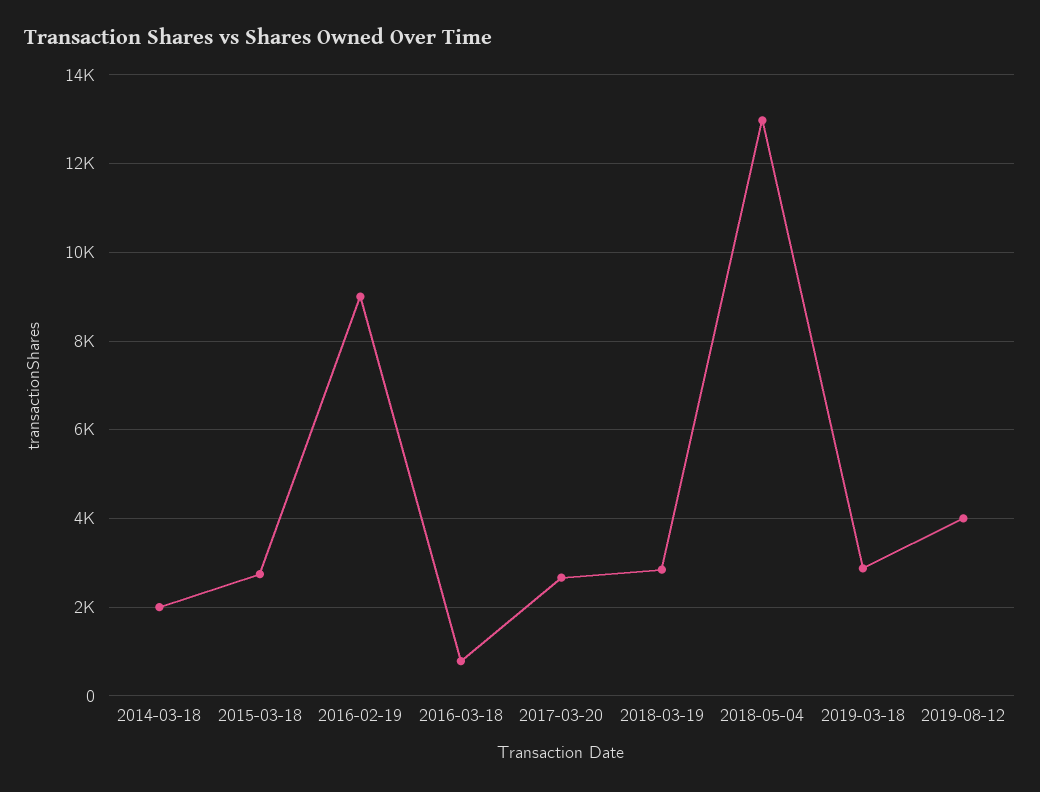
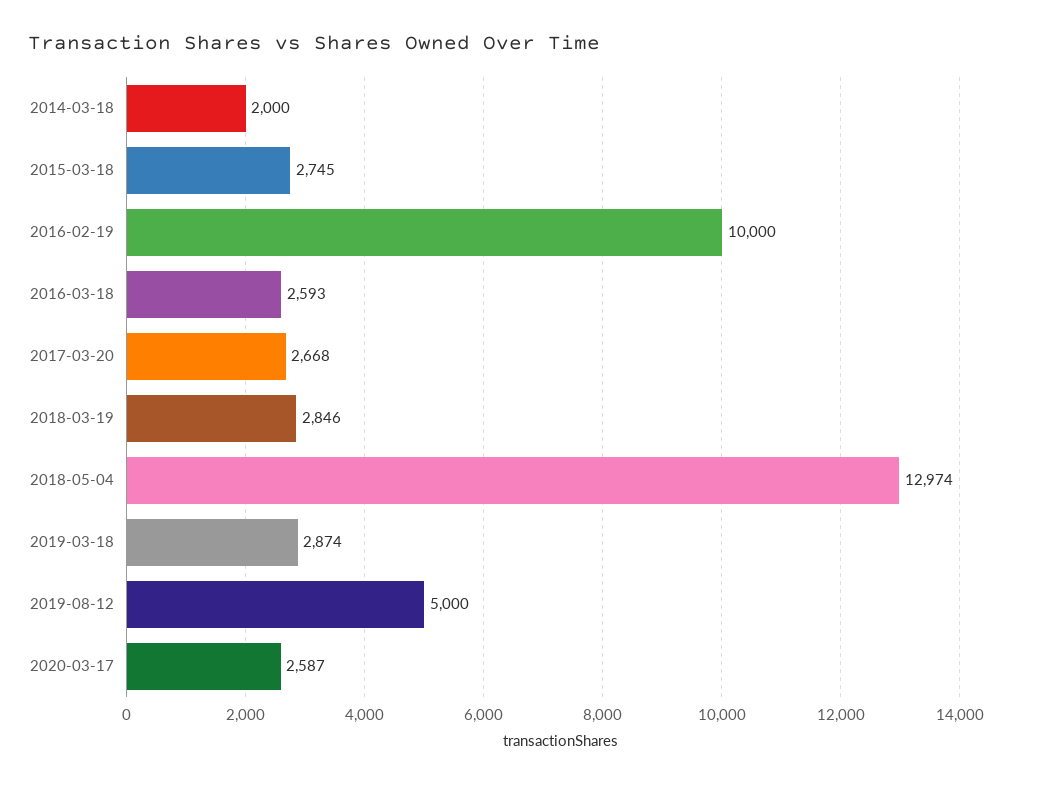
2016-02-19: 9000 -> 10000
2016-03-18: 800 -> 2593
2019-08-12: 4000 -> 5000
2020-03-17: none -> 2587

